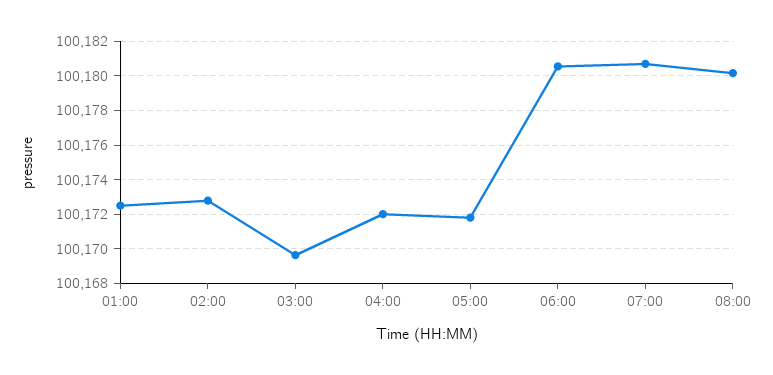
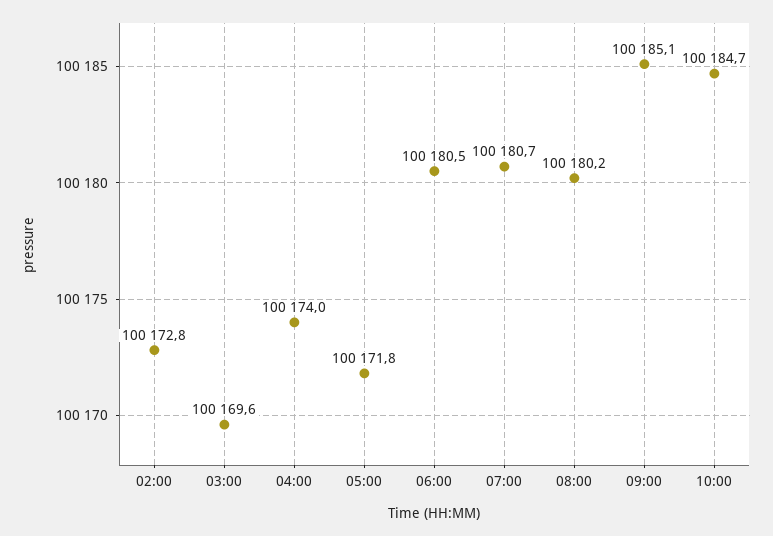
01:00: 100172.5 -> none
04:00: 100172 -> 100174
09:00: none -> 100185.1
10:00: none -> 100184.7

